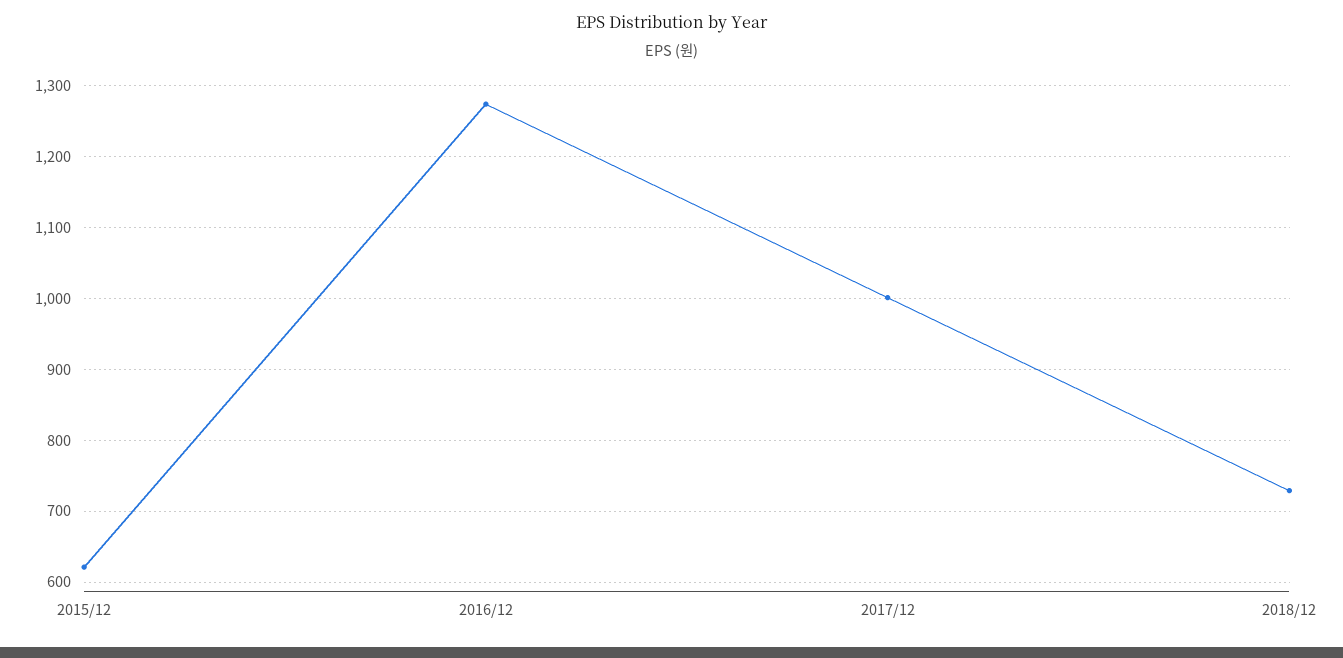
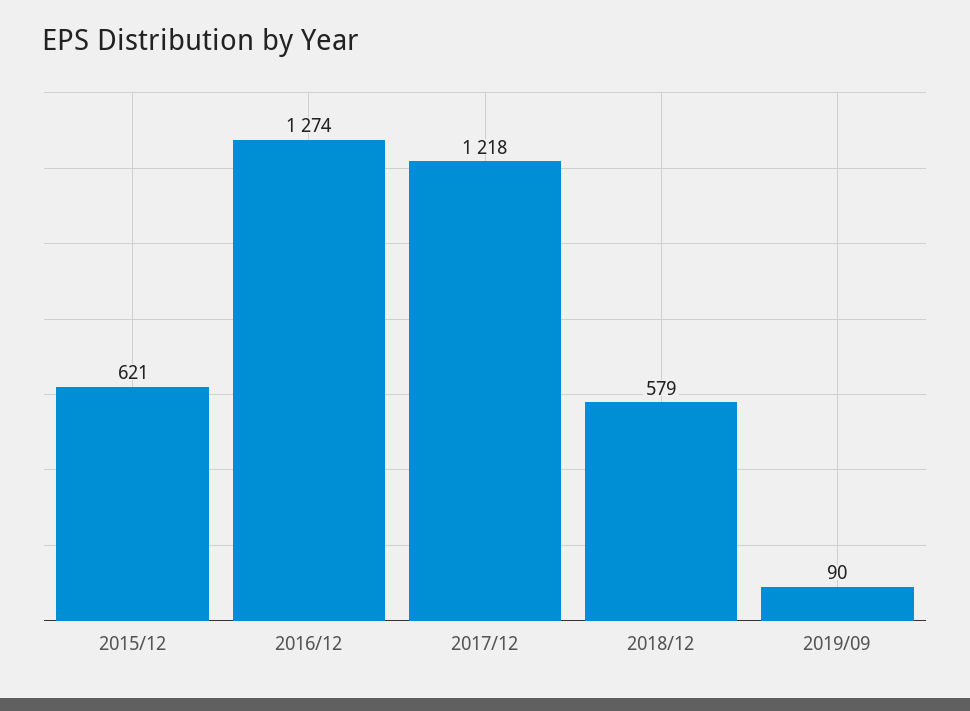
2017/12: 1000 -> 1218
2018/12: 730 -> 579
2019/09: none -> 90

